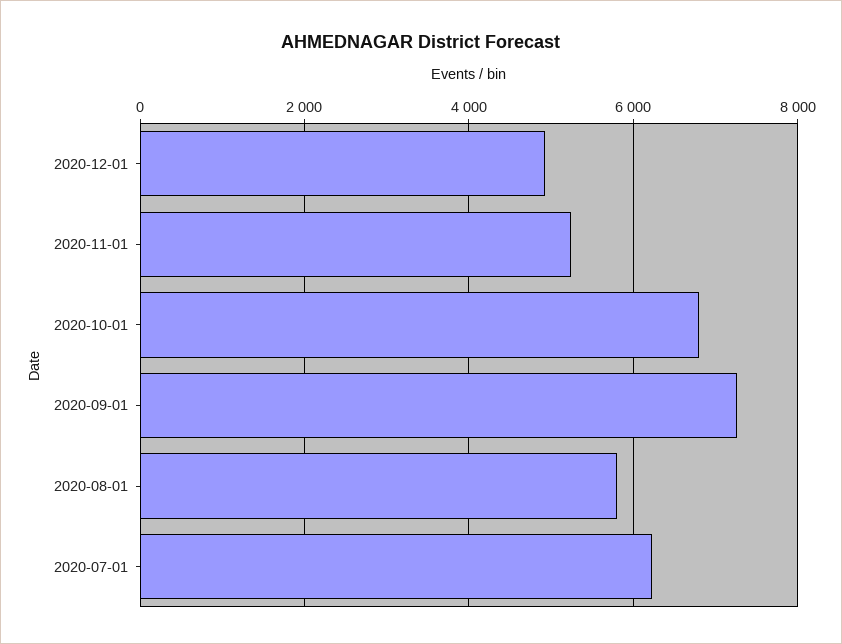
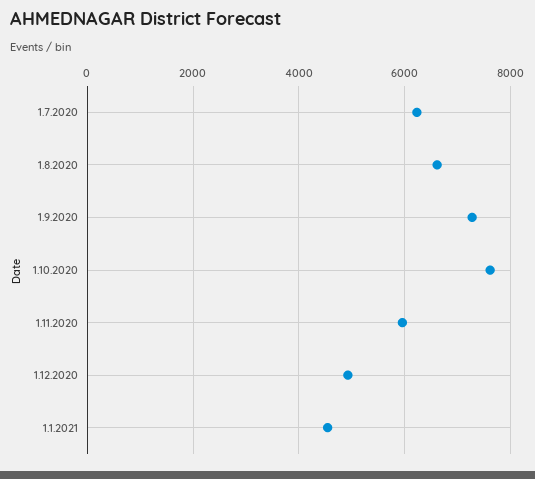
2020-11-01: 5200 -> 6000
2020-10-01: 6800 -> 7600
2020-08-01: 5800 -> 6600
1.1.2021: none -> 4600

